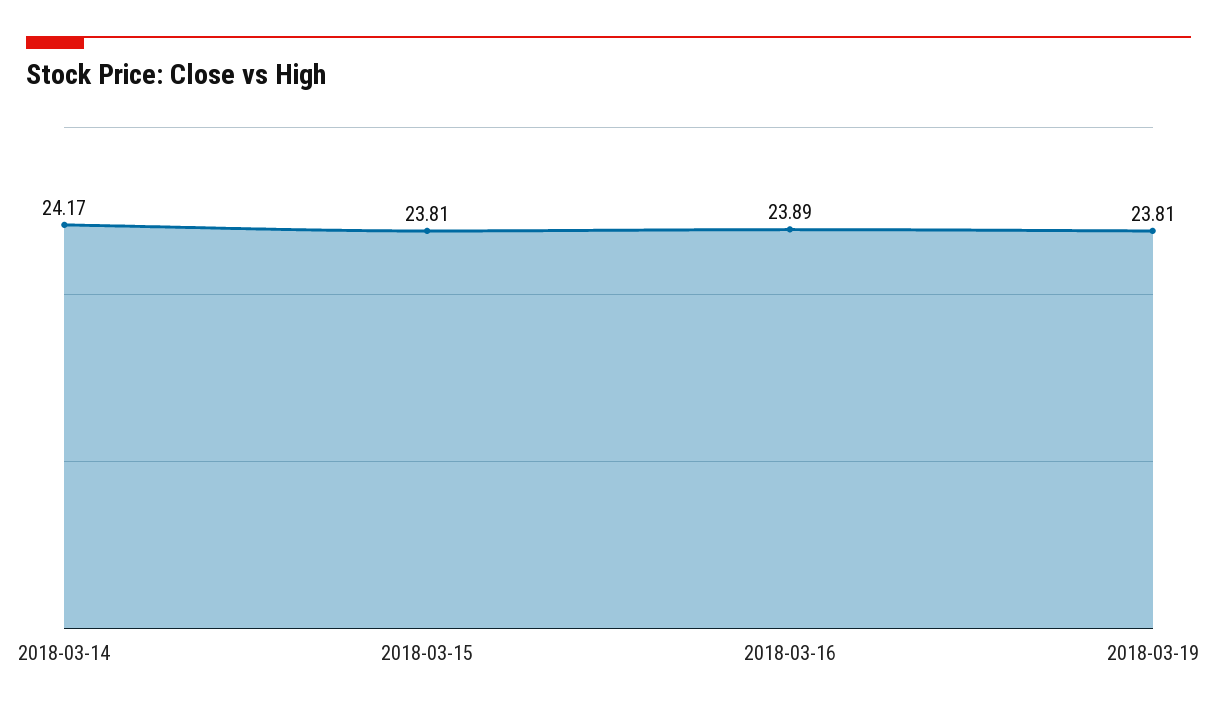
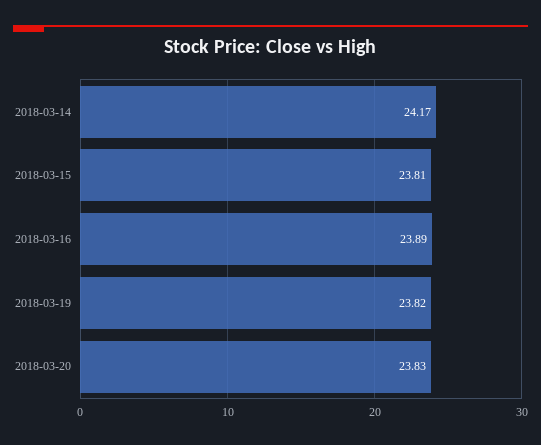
2018-03-19: 23.81 -> 23.82
2018-03-20: none -> 23.83

